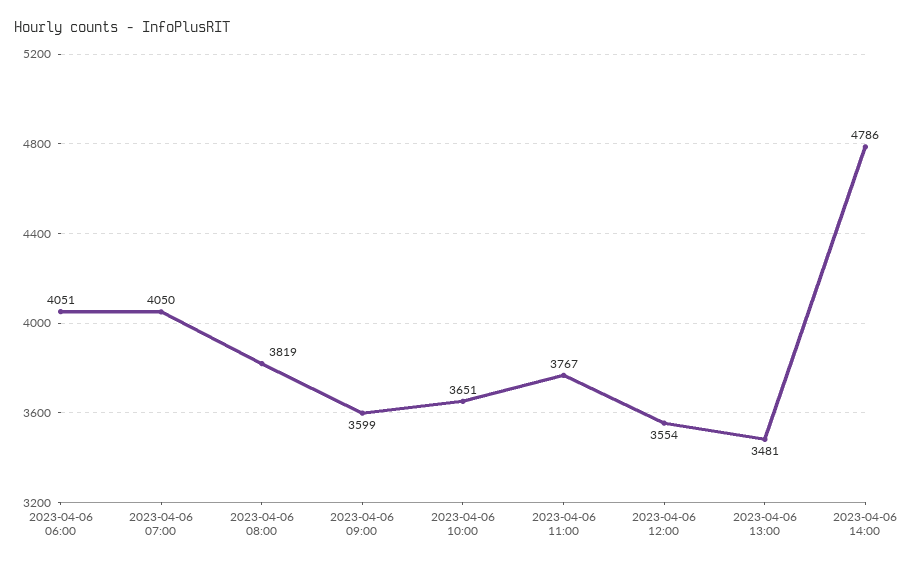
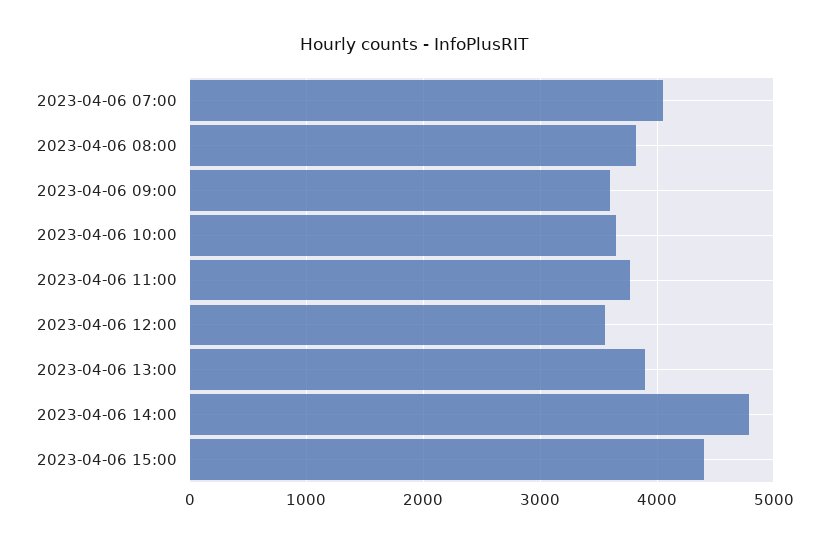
2023-04-06 06:00: 4051 -> none
2023-04-06 13:00: 3481 -> 3900
2023-04-06 15:00: none -> 4400

